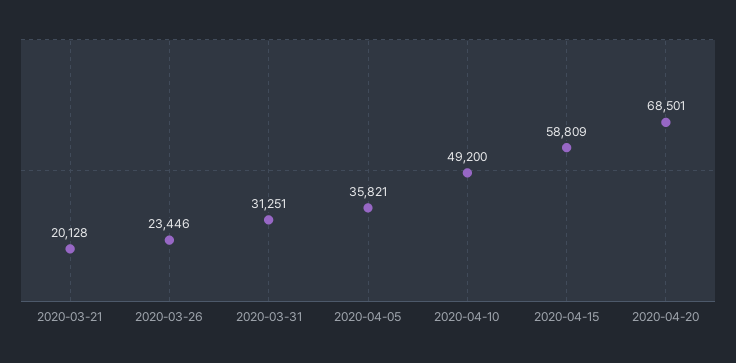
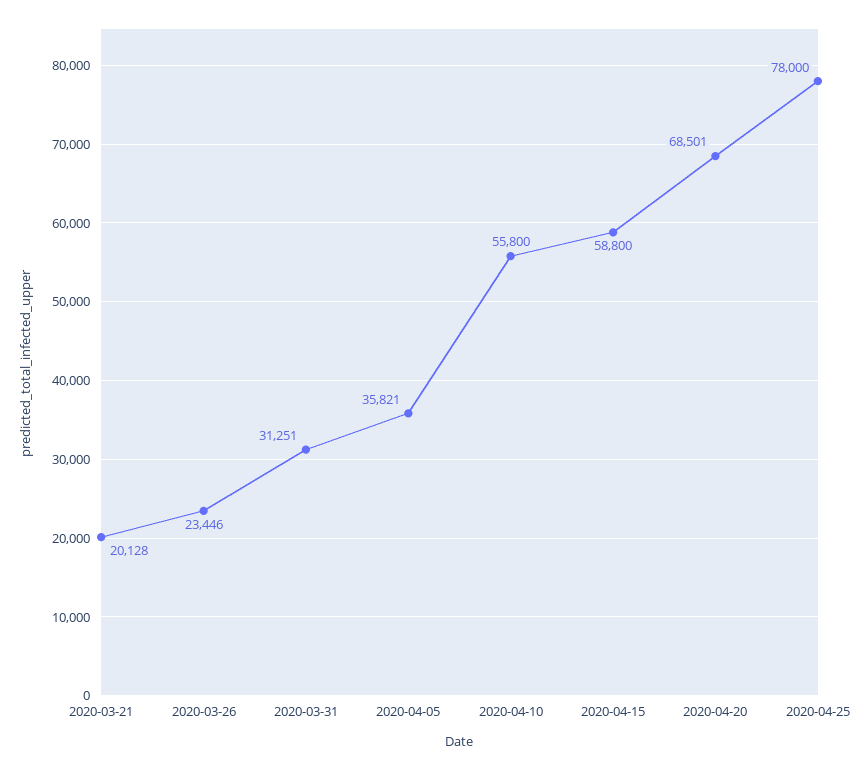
2020-04-10: 49200 -> 55800
2020-04-15: 58809 -> 58800
2020-04-25: none -> 78000

